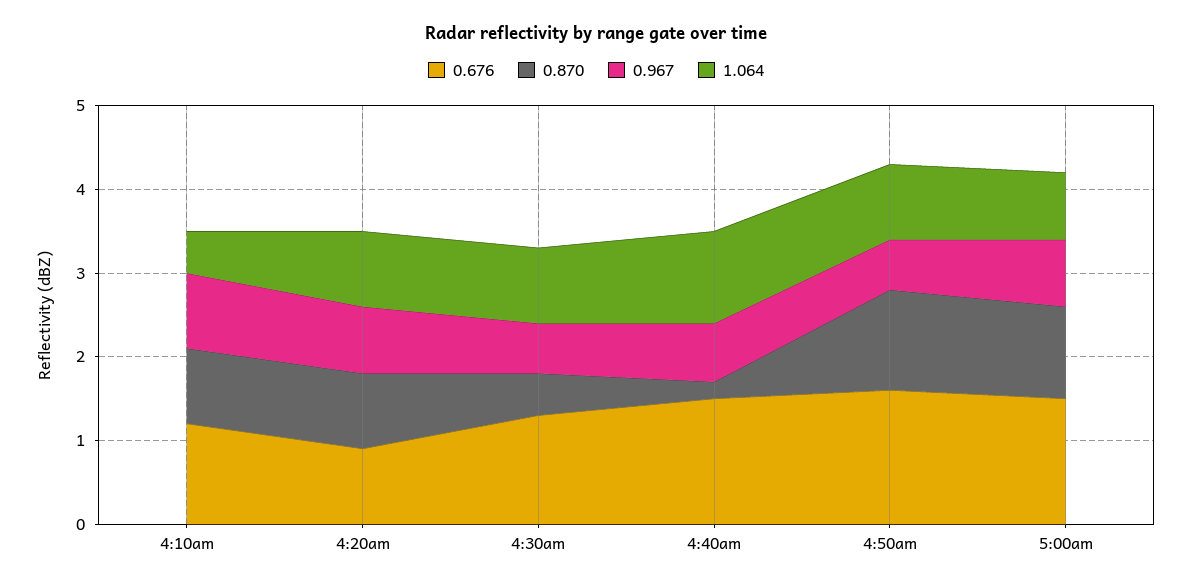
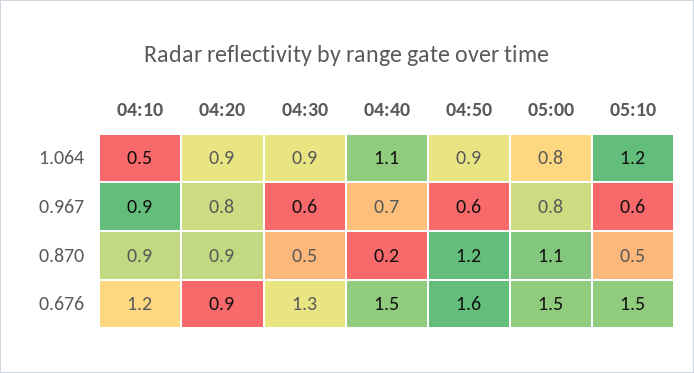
1.064, 05:10: none -> 1.2
0.967, 05:10: none -> 0.6
0.870, 05:10: none -> 0.5
0.676, 05:10: none -> 1.5

